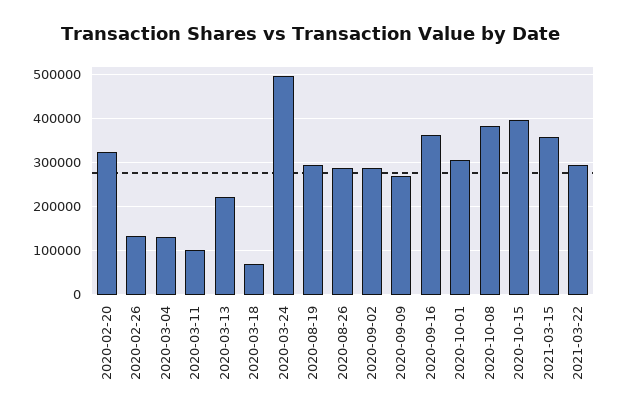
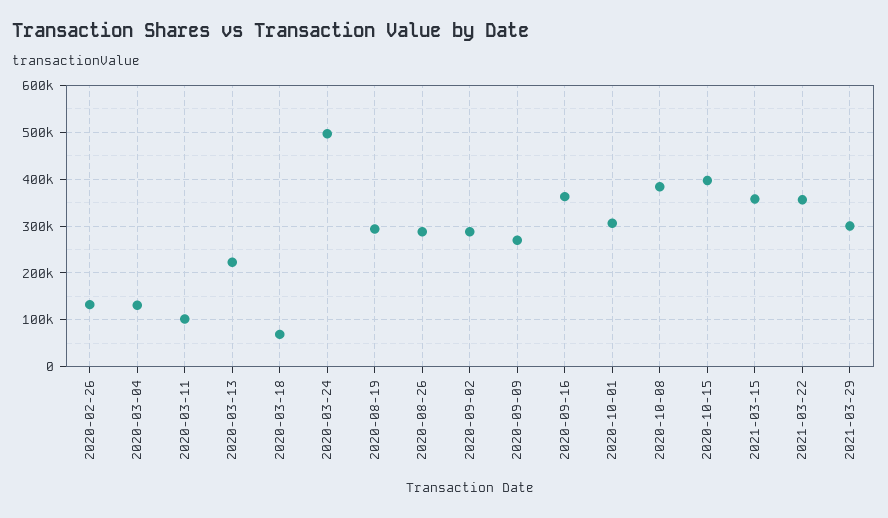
2020-02-20: 320000 -> none
2021-03-22: 300000 -> 360000
2021-03-29: none -> 300000

